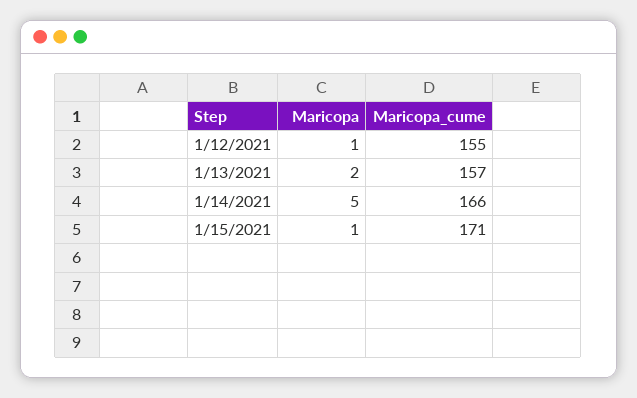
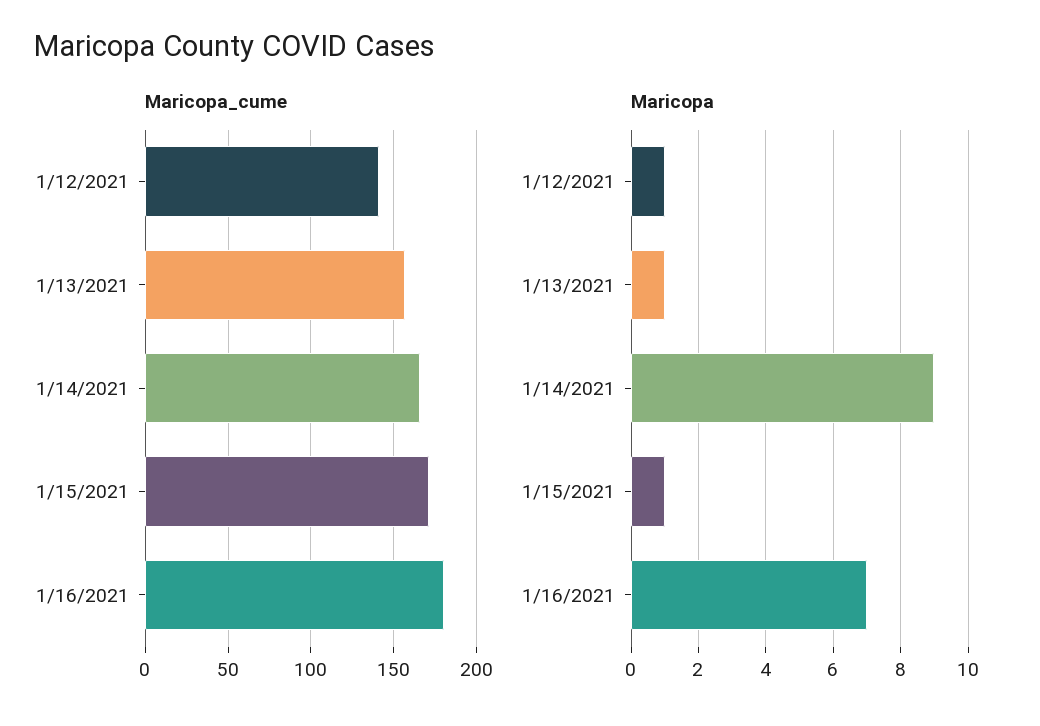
Maricopa_cume, 1/12/2021: 155 -> 140
Maricopa, 1/13/2021: 2 -> 1
Maricopa, 1/14/2021: 5 -> 9
Maricopa_cume, 1/16/2021: none -> 180
Maricopa, 1/16/2021: none -> 7

